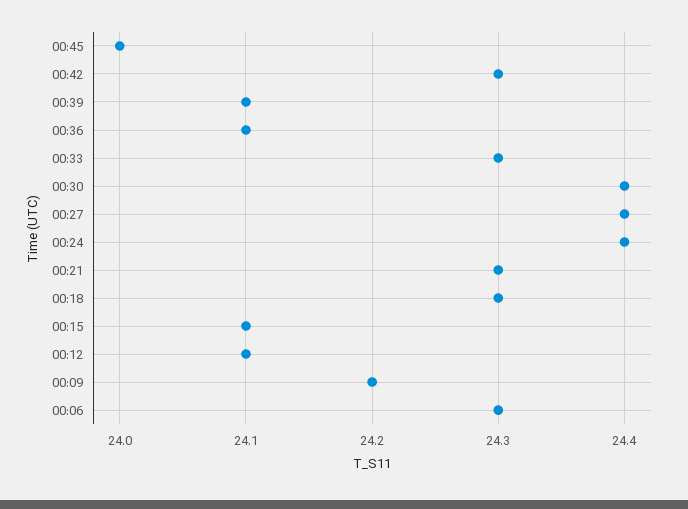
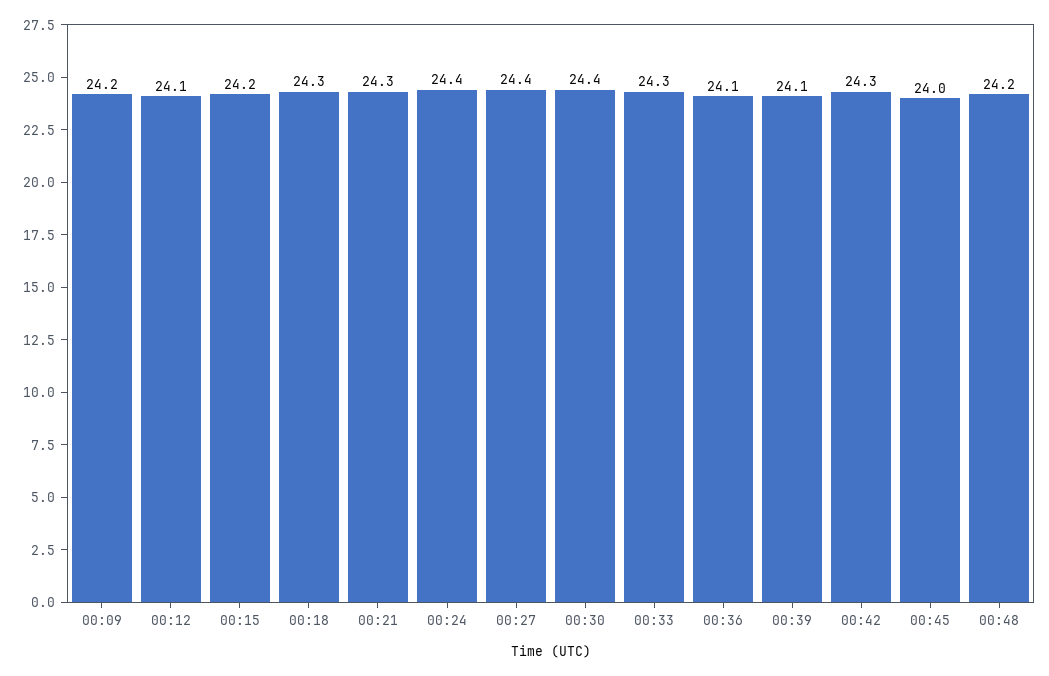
00:15: 24.1 -> 24.2
00:06: 24.3 -> none
00:48: none -> 24.2

